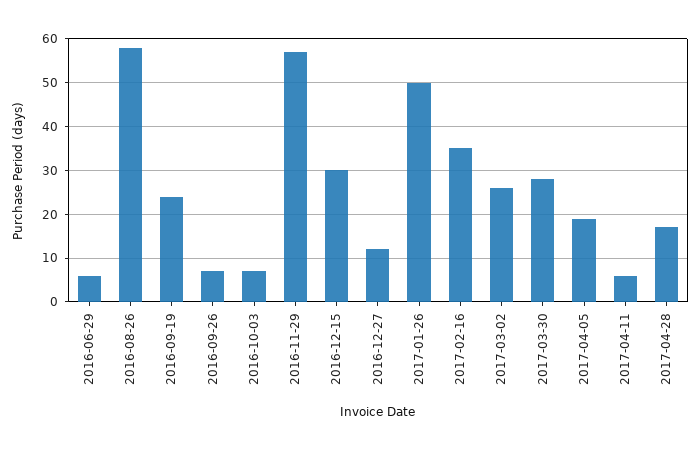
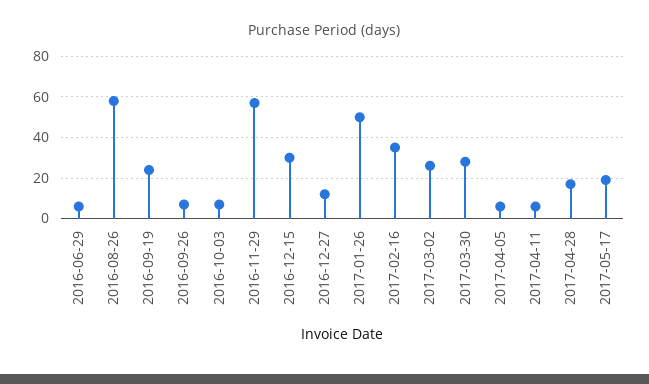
2017-04-05: 20 -> 5
2017-05-17: none -> 20

